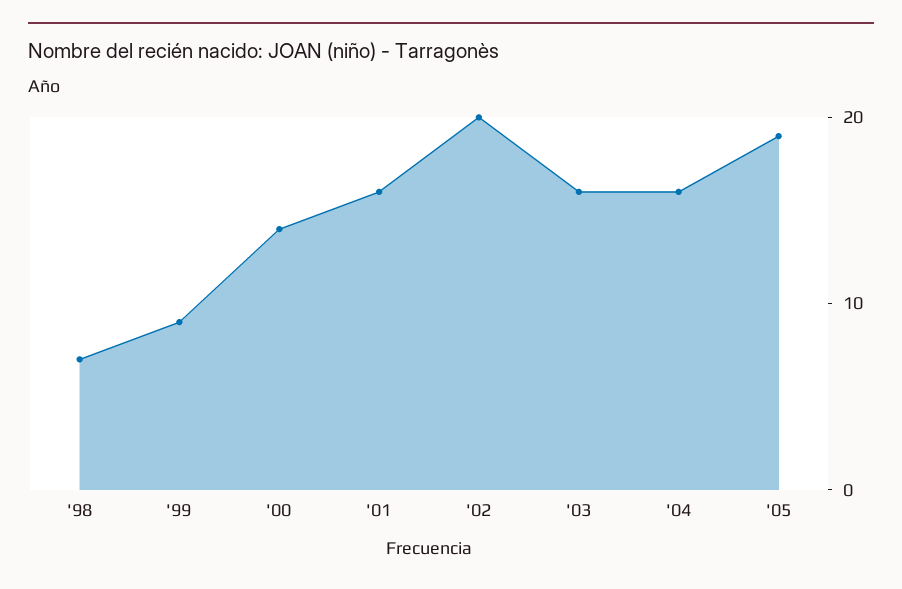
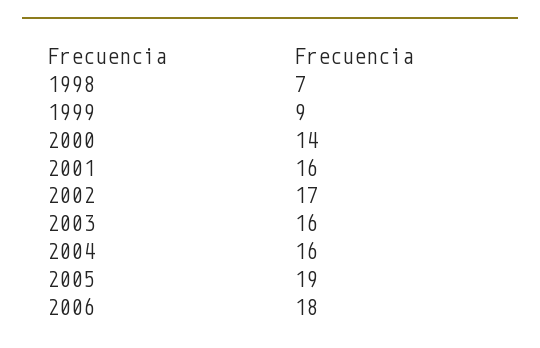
'02: 20 -> 17
2006: none -> 18

